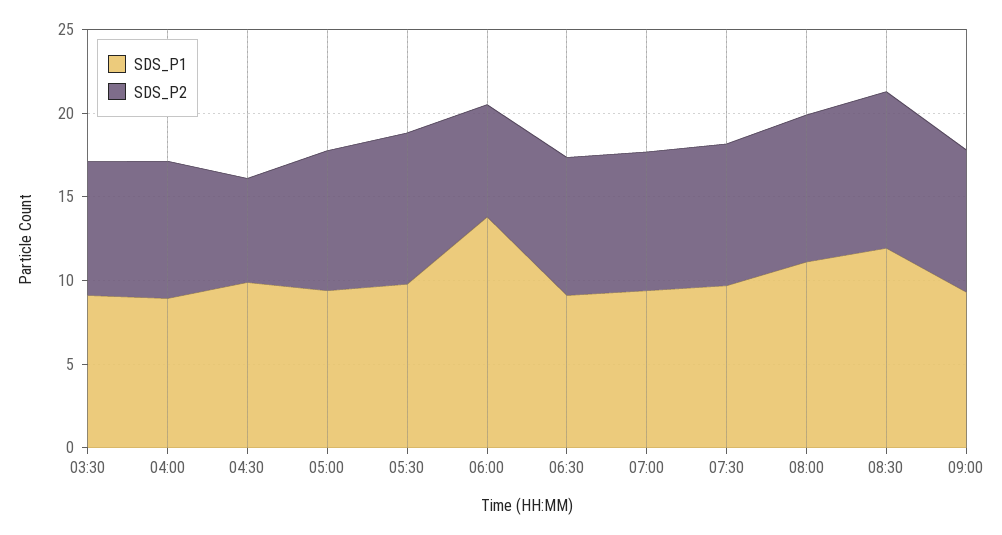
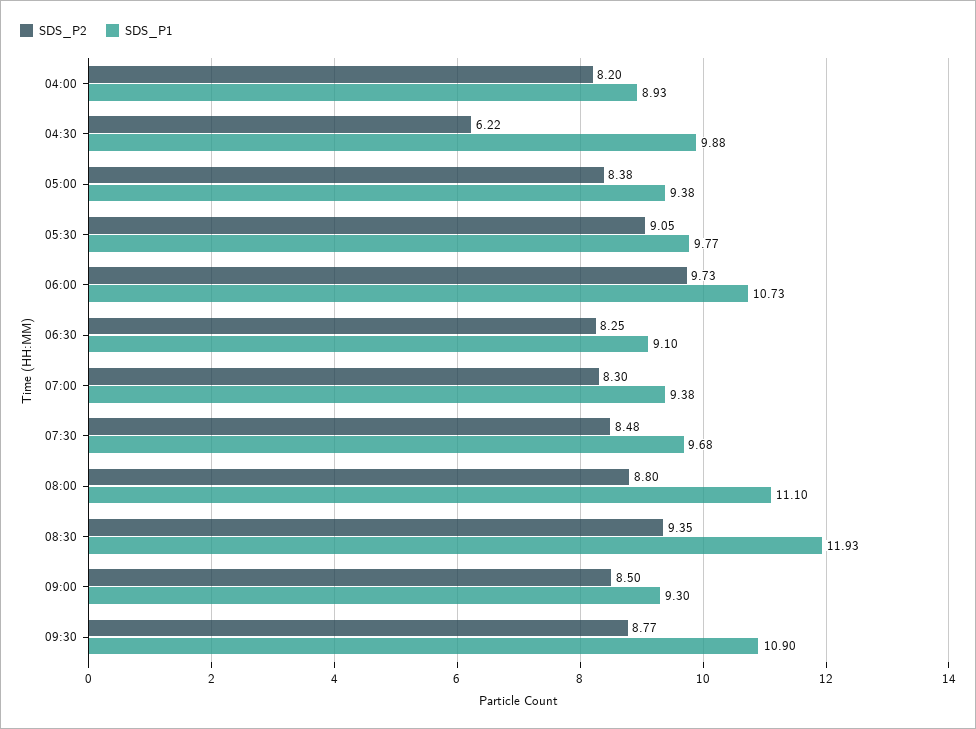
SDS_P1, 03:30: 9 -> none
SDS_P2, 03:30: 8 -> none
SDS_P1, 06:00: 14 -> 10.73
SDS_P2, 06:00: 7 -> 9.73
SDS_P2, 09:30: none -> 8.77
SDS_P1, 09:30: none -> 10.9

